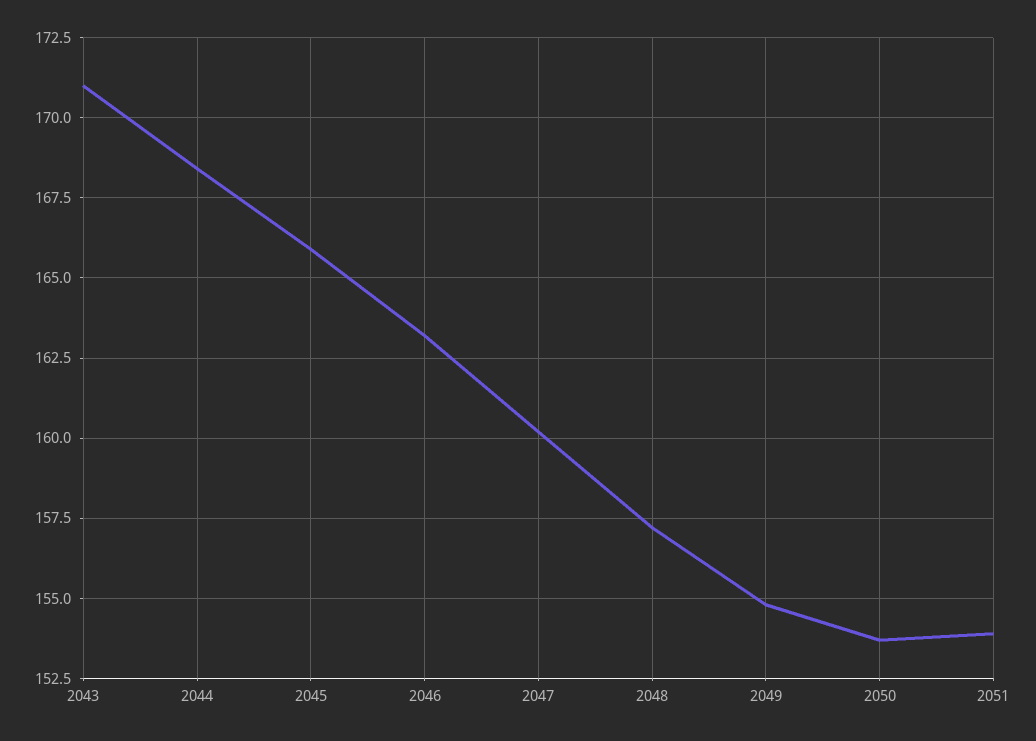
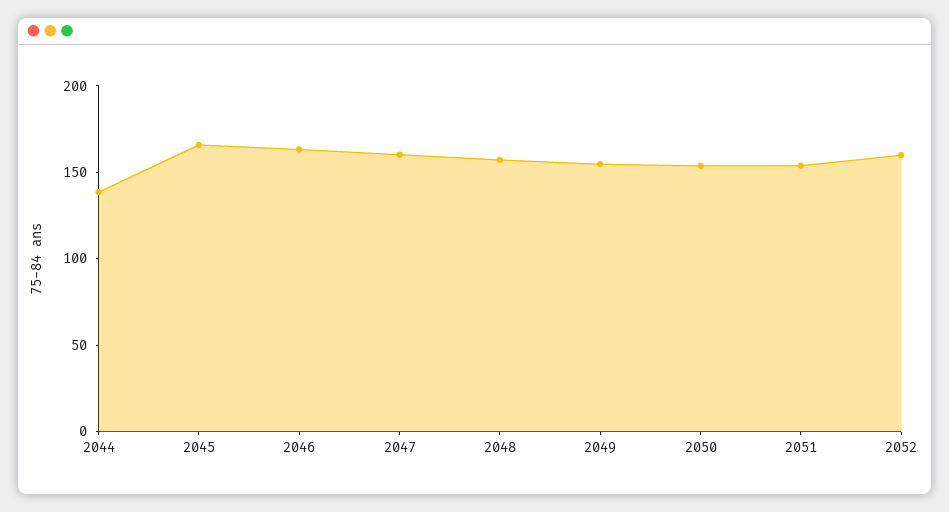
2043: 171 -> none
2044: 168.5 -> 140
2052: none -> 160

